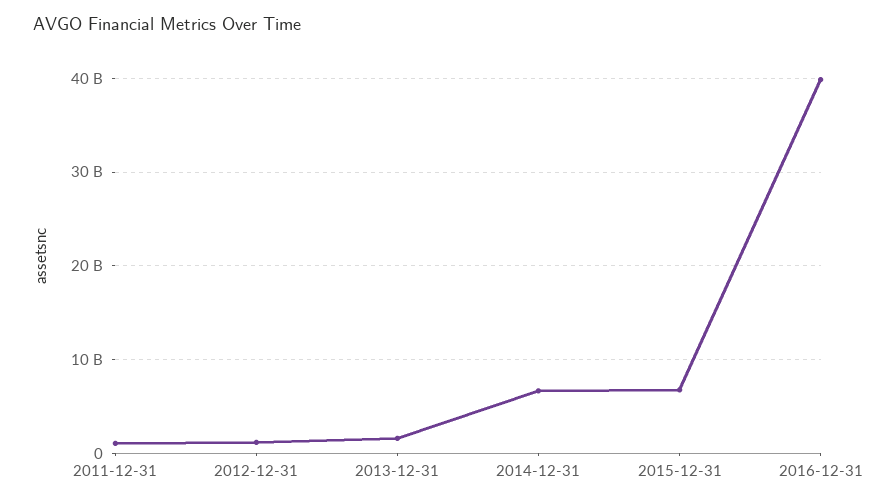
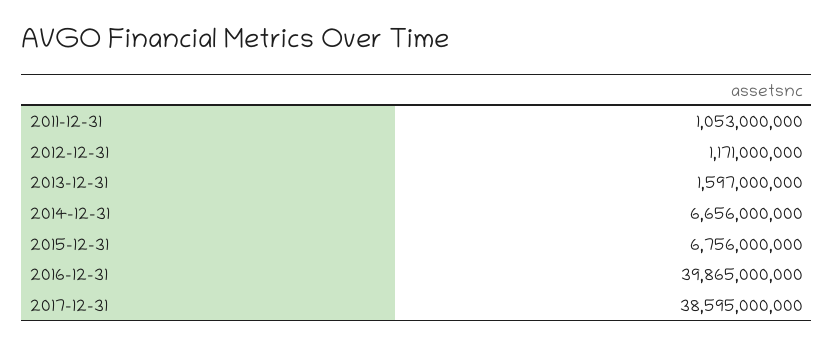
2017-12-31: none -> 38595000000

